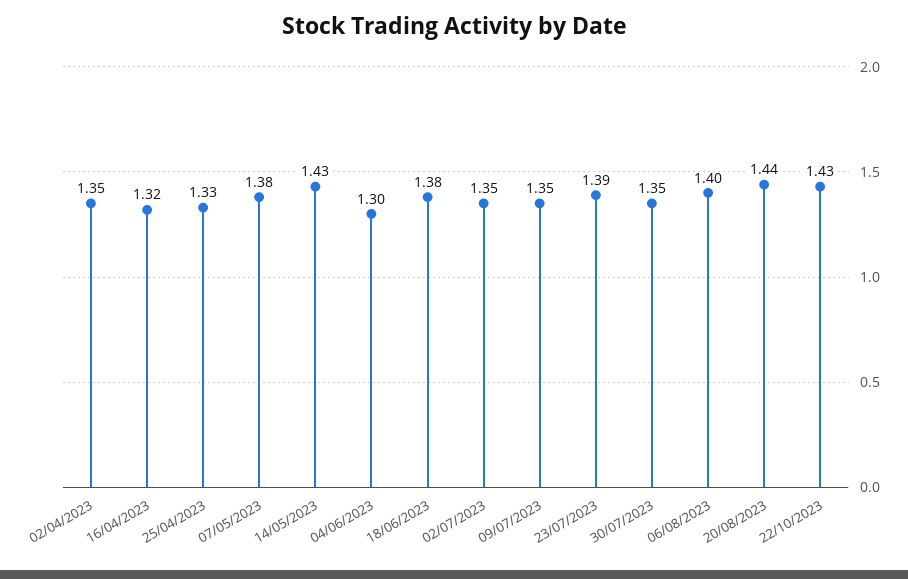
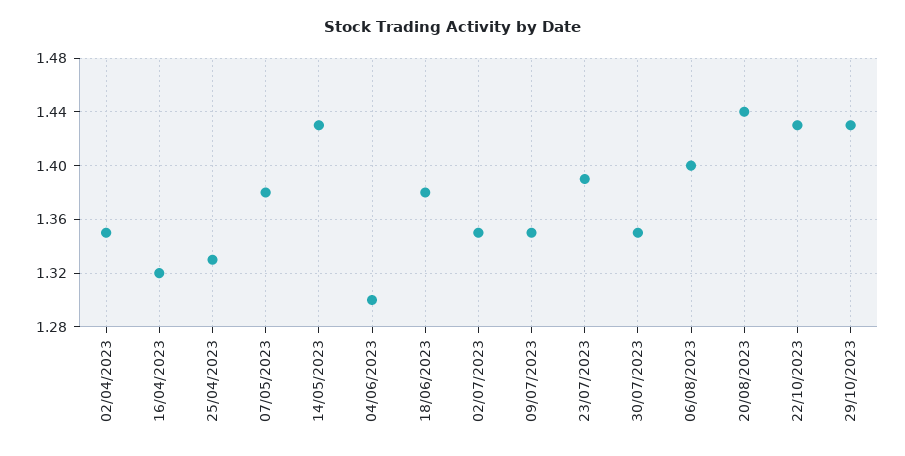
29/10/2023: none -> 1.43

